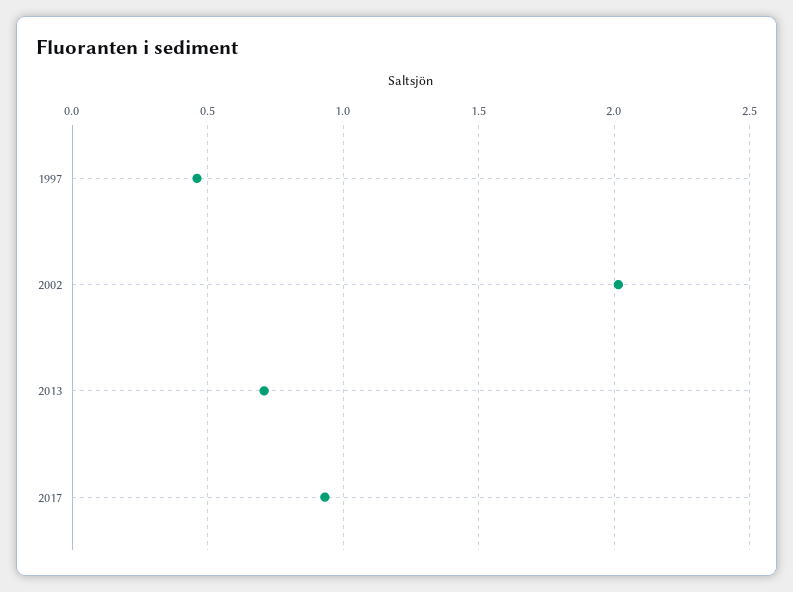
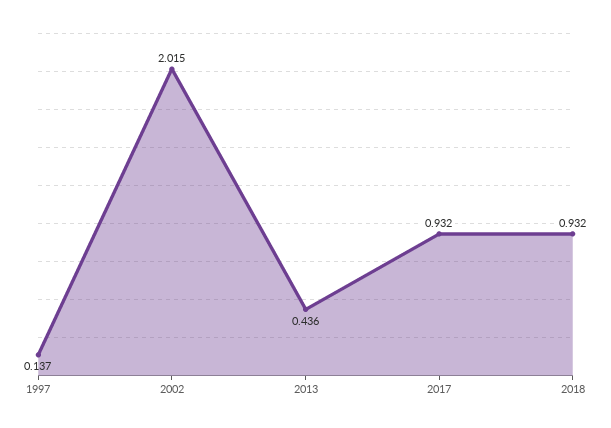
1997: 0.45 -> 0.137
2013: 0.7 -> 0.436
2018: none -> 0.932

